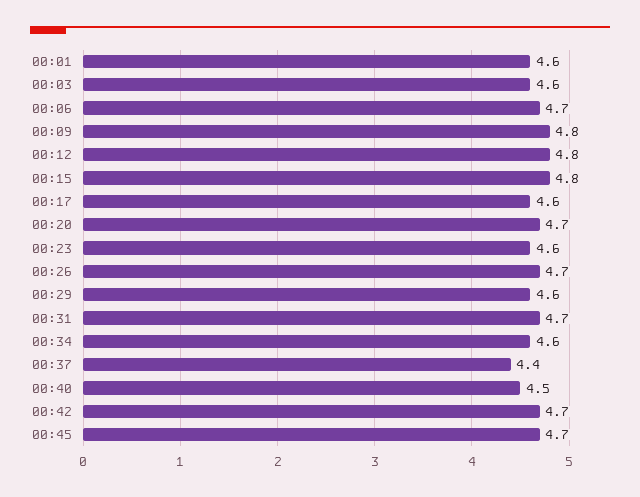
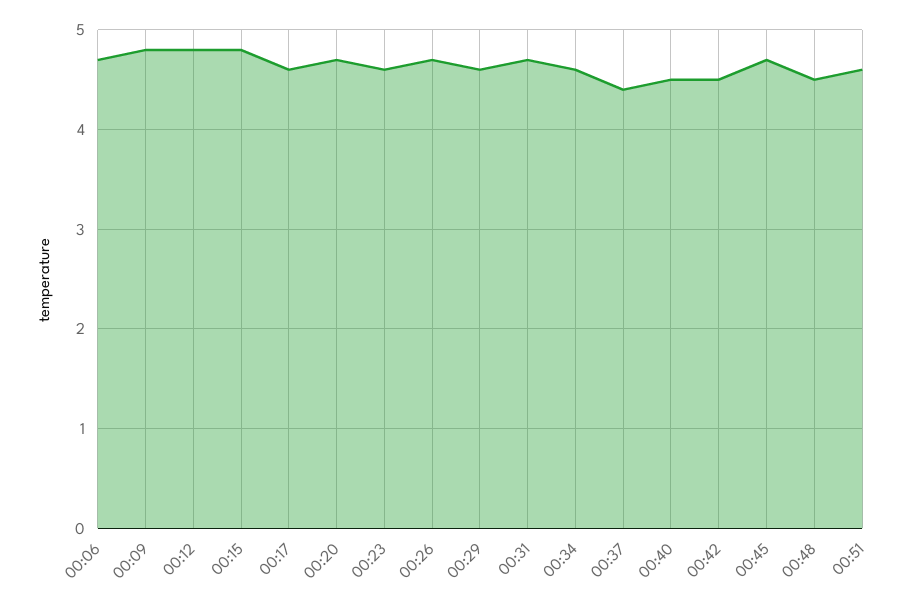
00:01: 4.6 -> none
00:03: 4.6 -> none
00:42: 4.7 -> 4.5
00:48: none -> 4.5
00:51: none -> 4.6

